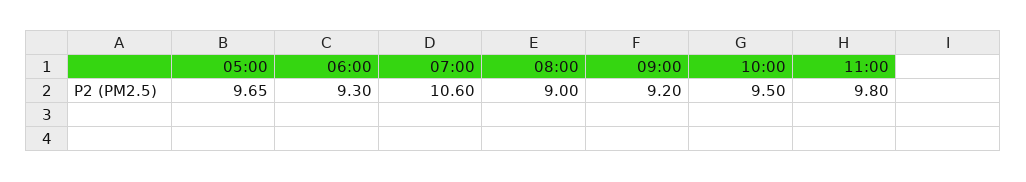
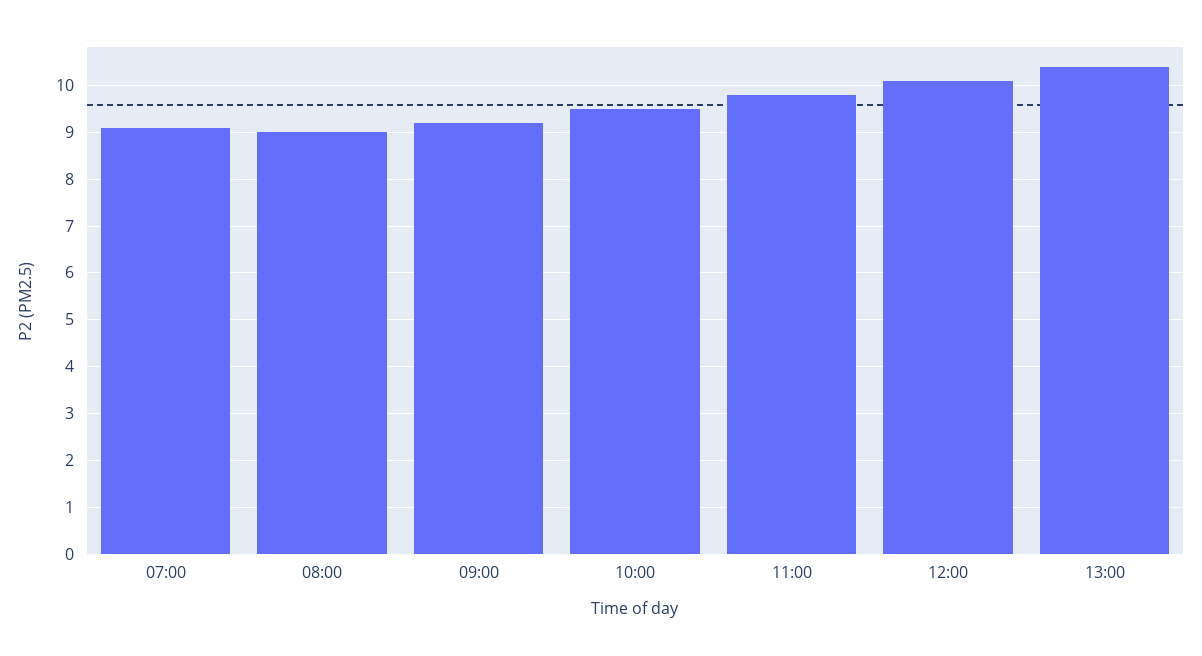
05:00: 9.65 -> none
06:00: 9.3 -> none
07:00: 10.6 -> 9
12:00: none -> 10
13:00: none -> 10.5

